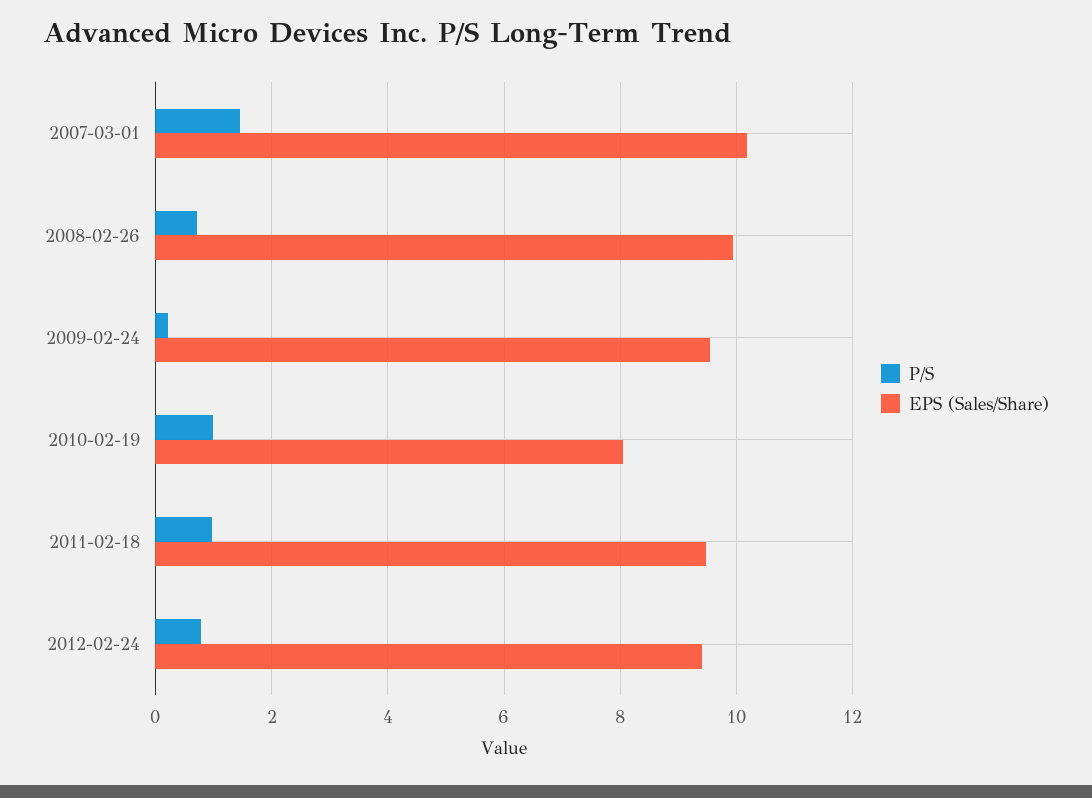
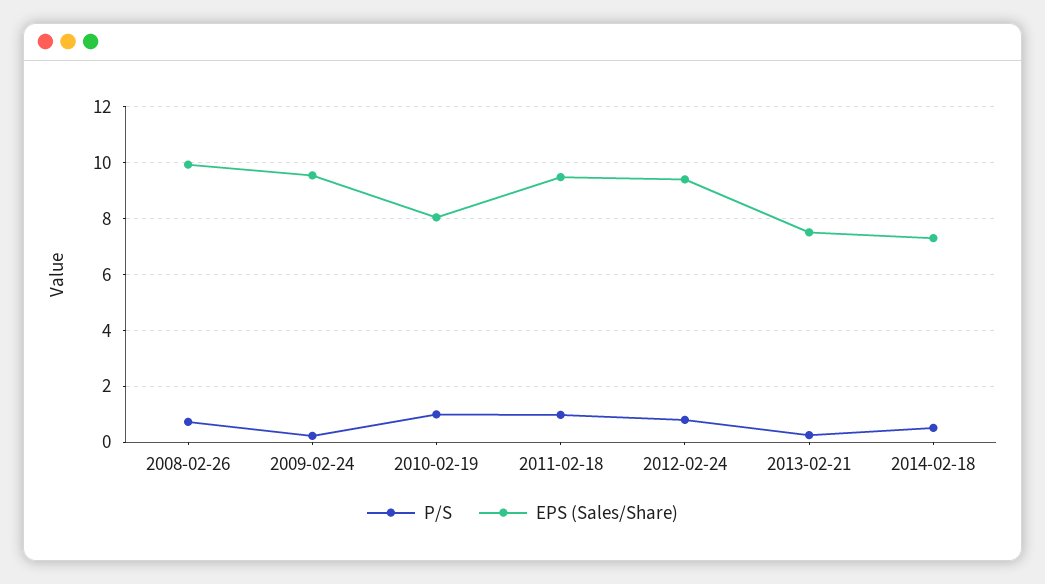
P/S, 2007-03-01: 1.4 -> none
EPS (Sales/Share), 2007-03-01: 10.2 -> none
P/S, 2013-02-21: none -> 0.25
EPS (Sales/Share), 2013-02-21: none -> 7.5
P/S, 2014-02-18: none -> 0.5
EPS (Sales/Share), 2014-02-18: none -> 7.25

